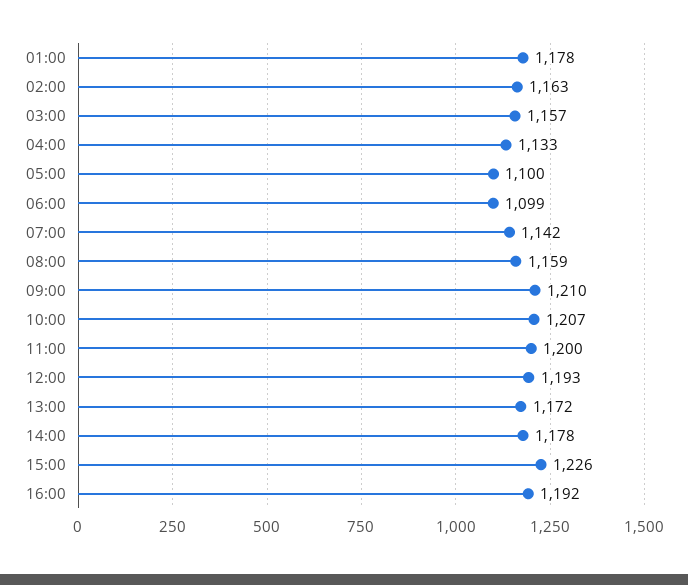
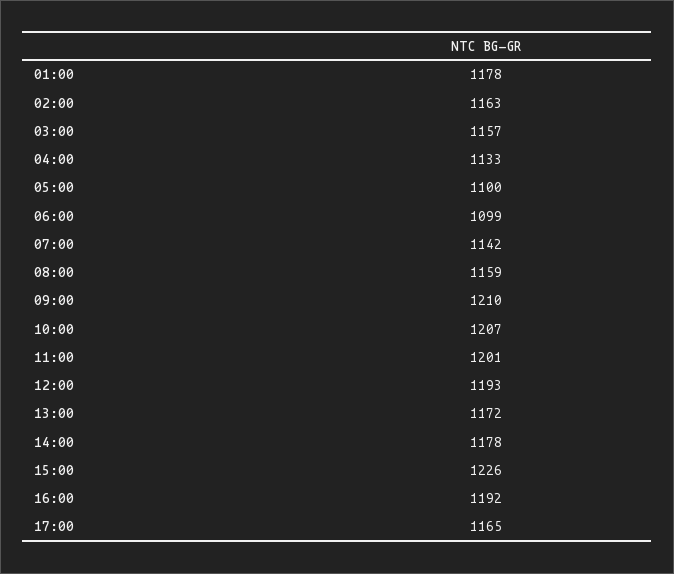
11:00: 1200 -> 1201
17:00: none -> 1165

